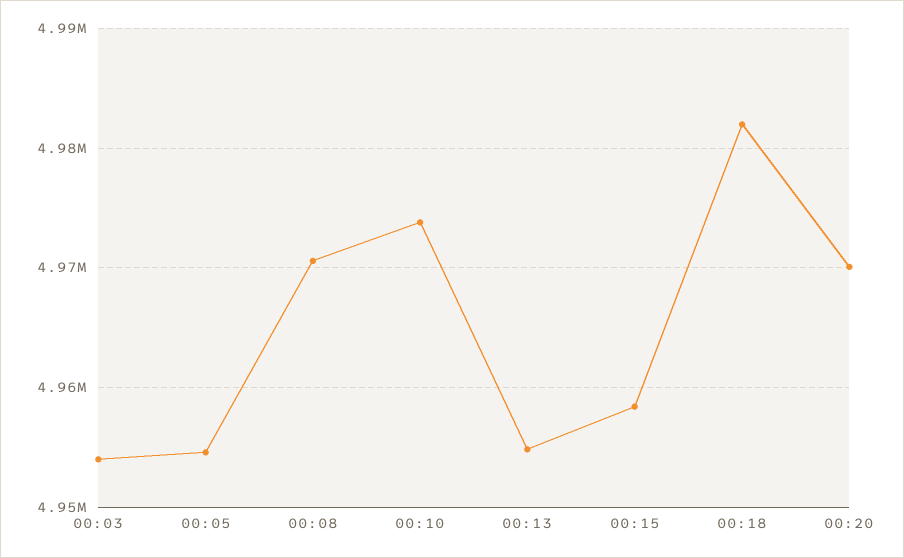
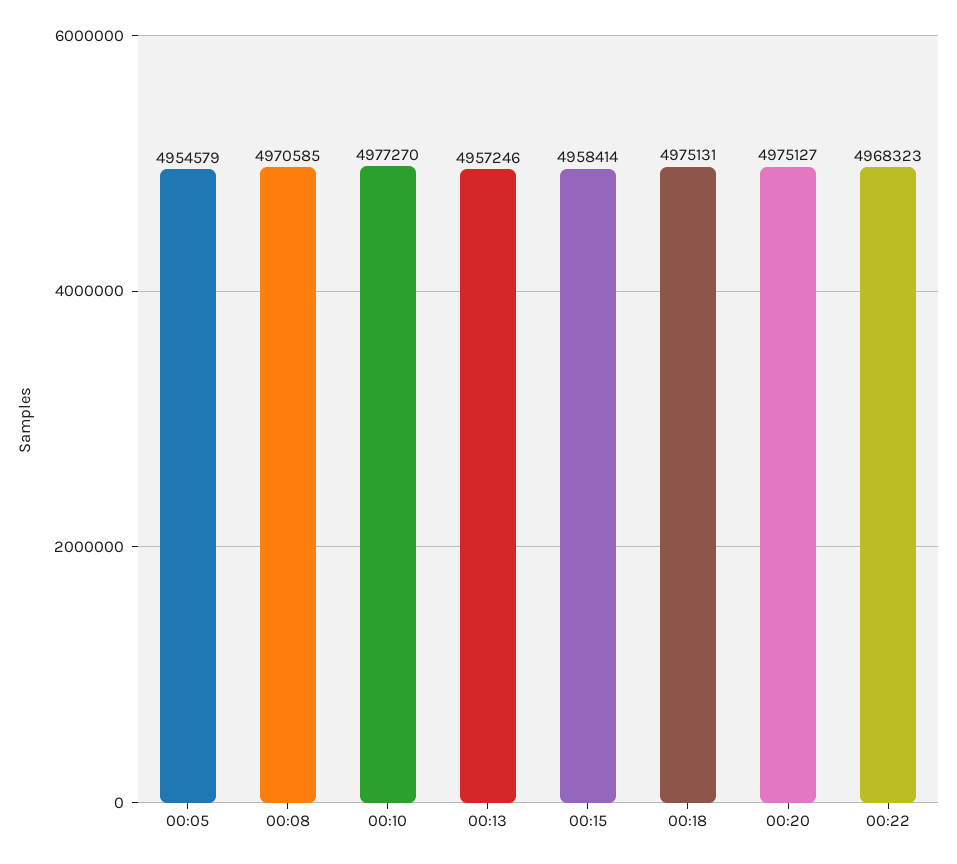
00:03: 4954000 -> none
00:10: 4974000 -> 4977270
00:13: 4955000 -> 4957246
00:18: 4982000 -> 4975131
00:20: 4970000 -> 4975127
00:22: none -> 4968323

